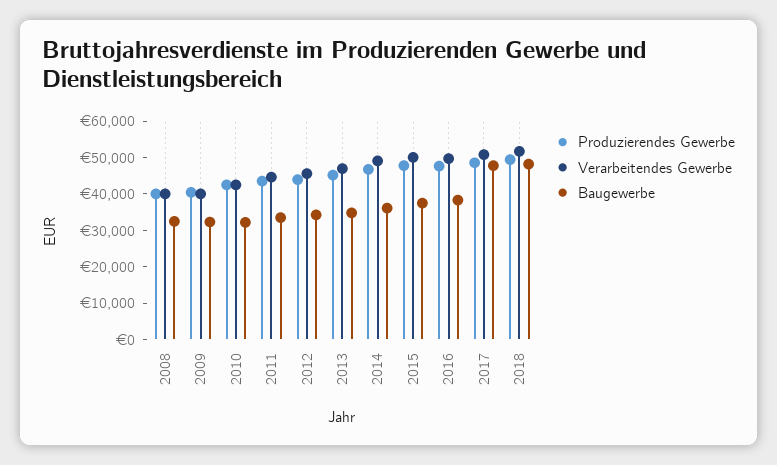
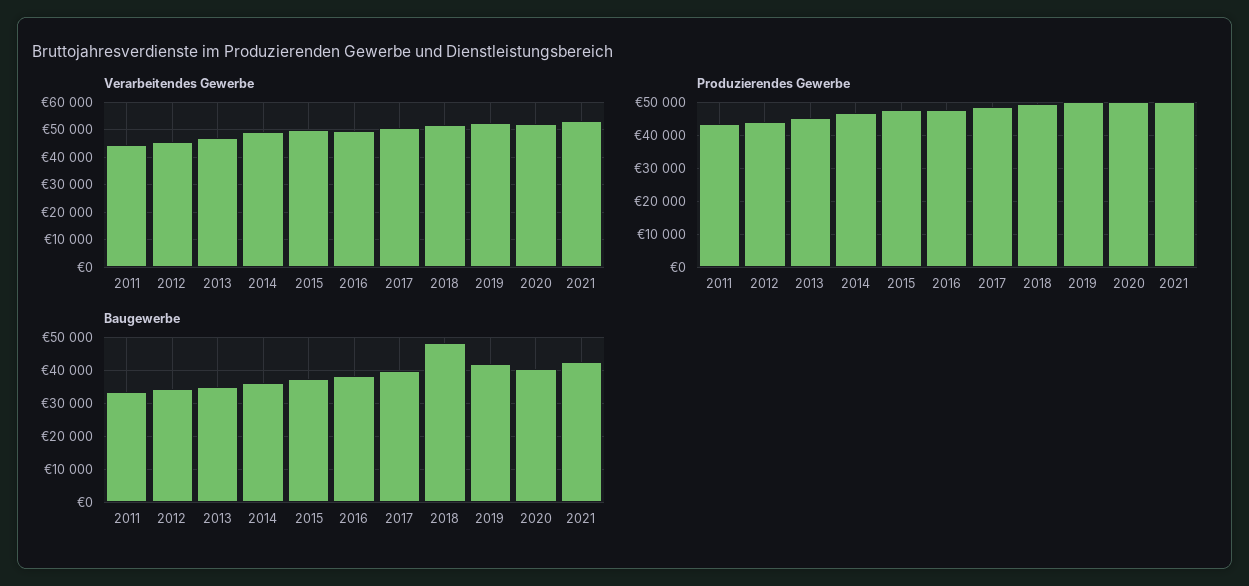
Produzierendes Gewerbe, 2008: 40000 -> none
Verarbeitendes Gewerbe, 2008: 40000 -> none
Baugewerbe, 2008: 32500 -> none
Produzierendes Gewerbe, 2009: 40000 -> none
Verarbeitendes Gewerbe, 2009: 40000 -> none
Baugewerbe, 2009: 32500 -> none
Produzierendes Gewerbe, 2010: 42500 -> none
Verarbeitendes Gewerbe, 2010: 42500 -> none
Baugewerbe, 2010: 32500 -> none
Baugewerbe, 2017: 47500 -> 40000
Verarbeitendes Gewerbe, 2019: none -> 52500
Verarbeitendes Gewerbe, 2020: none -> 52500
Verarbeitendes Gewerbe, 2021: none -> 52500
Produzierendes Gewerbe, 2019: none -> 50000
Produzierendes Gewerbe, 2020: none -> 50000
Produzierendes Gewerbe, 2021: none -> 50000
Baugewerbe, 2019: none -> 42000
Baugewerbe, 2020: none -> 40000
Baugewerbe, 2021: none -> 42000

